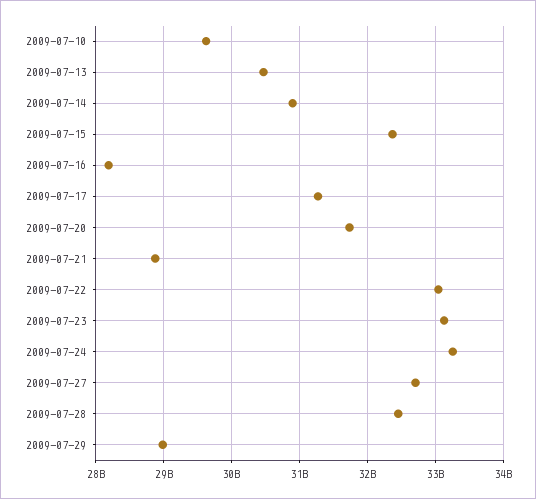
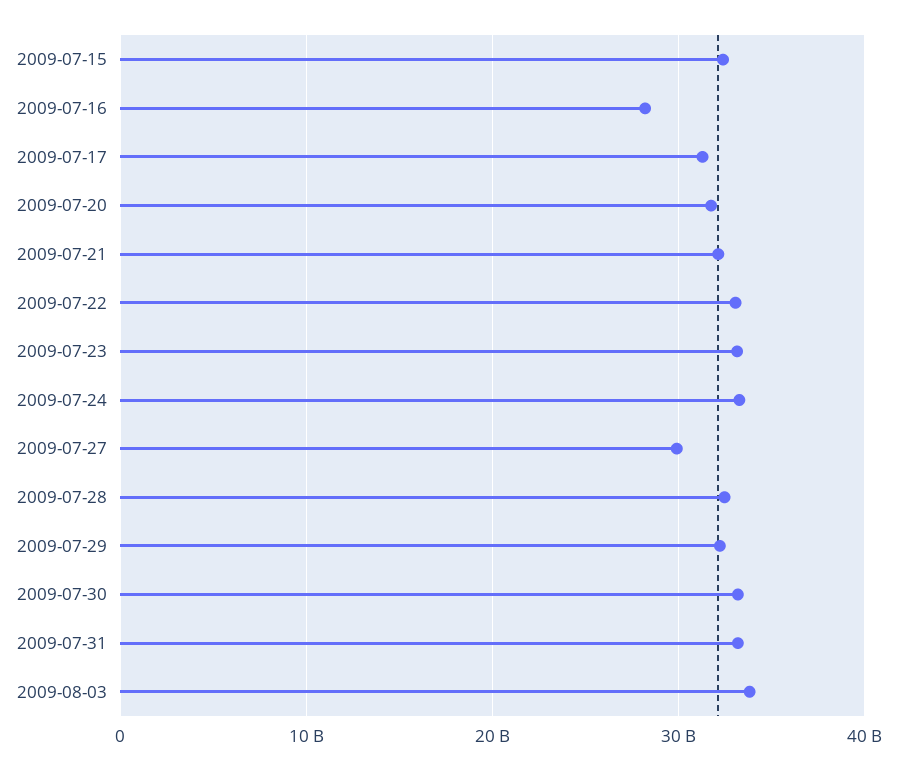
2009-07-10: 29600000000 -> none
2009-07-13: 30500000000 -> none
2009-07-14: 30900000000 -> none
2009-07-21: 28900000000 -> 32000000000
2009-07-27: 32700000000 -> 30000000000
2009-07-29: 29000000000 -> 32000000000
2009-07-30: none -> 33000000000
2009-07-31: none -> 33000000000
2009-08-03: none -> 34000000000

